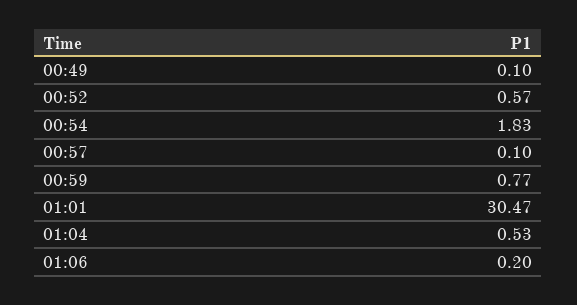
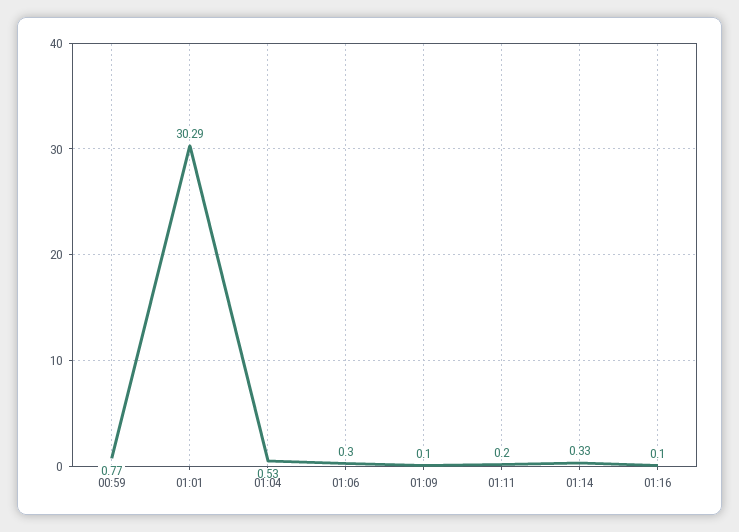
00:49: 0.1 -> none
00:52: 0.57 -> none
00:54: 1.83 -> none
00:57: 0.1 -> none
01:01: 30.47 -> 30.29
01:06: 0.2 -> 0.3
01:09: none -> 0.1
01:11: none -> 0.2
01:14: none -> 0.33
01:16: none -> 0.1

